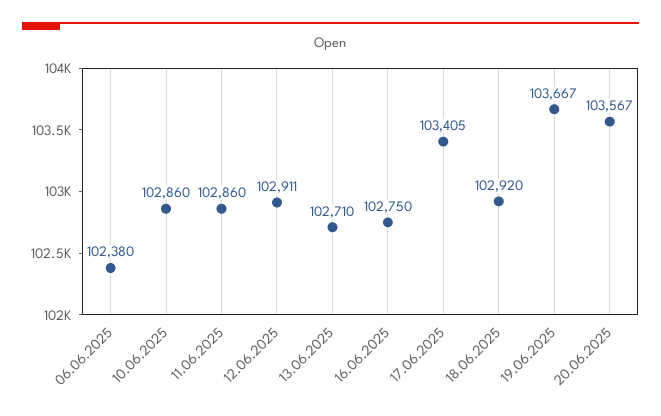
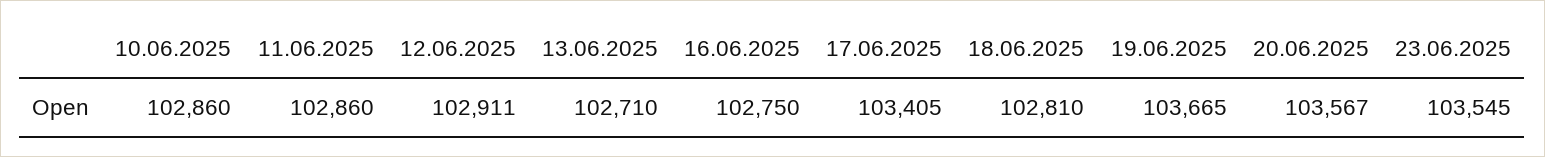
06.06.2025: 102380 -> none
18.06.2025: 102920 -> 102810
19.06.2025: 103667 -> 103665
23.06.2025: none -> 103545

